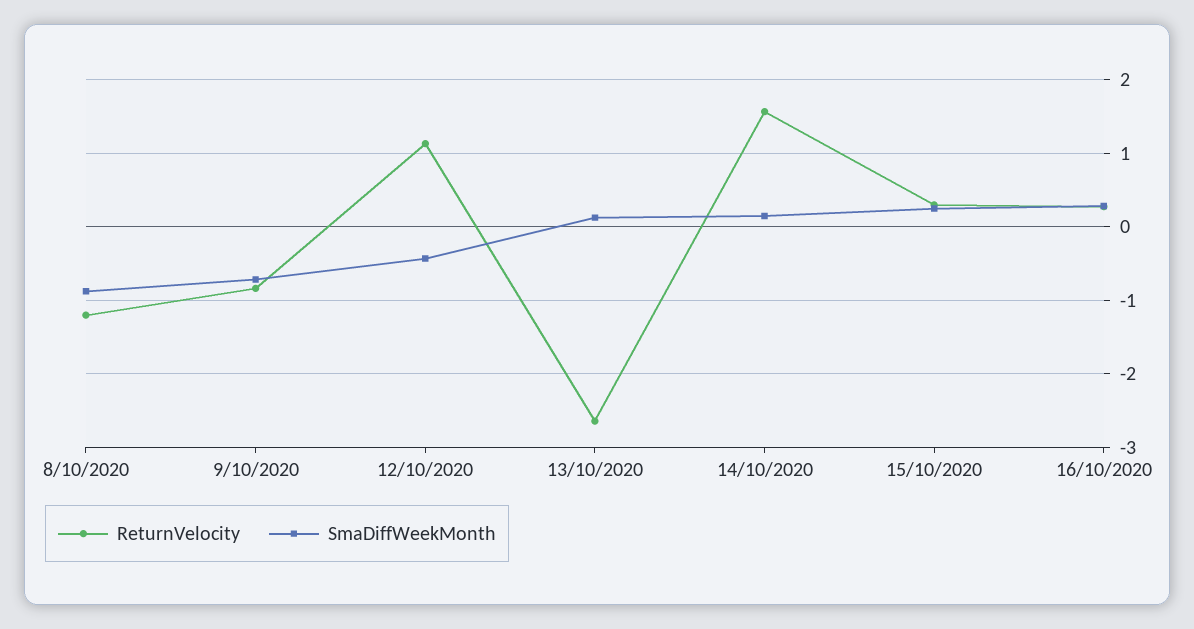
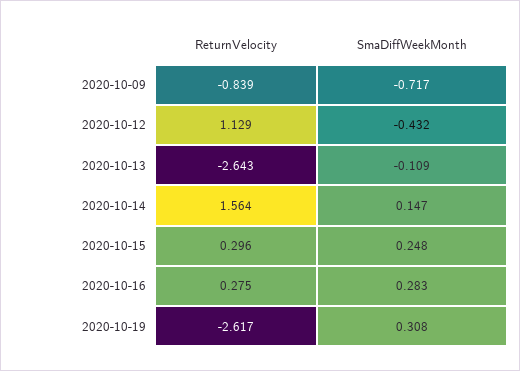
ReturnVelocity, 8/10/2020: -1.2 -> none
SmaDiffWeekMonth, 8/10/2020: -0.9 -> none
SmaDiffWeekMonth, 13/10/2020: 0.1 -> -0.109
ReturnVelocity, 2020-10-19: none -> -2.617
SmaDiffWeekMonth, 2020-10-19: none -> 0.308

